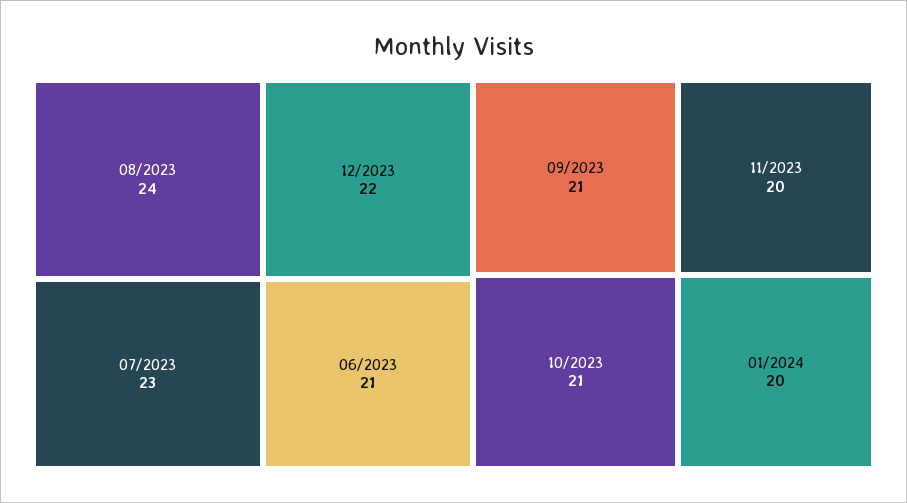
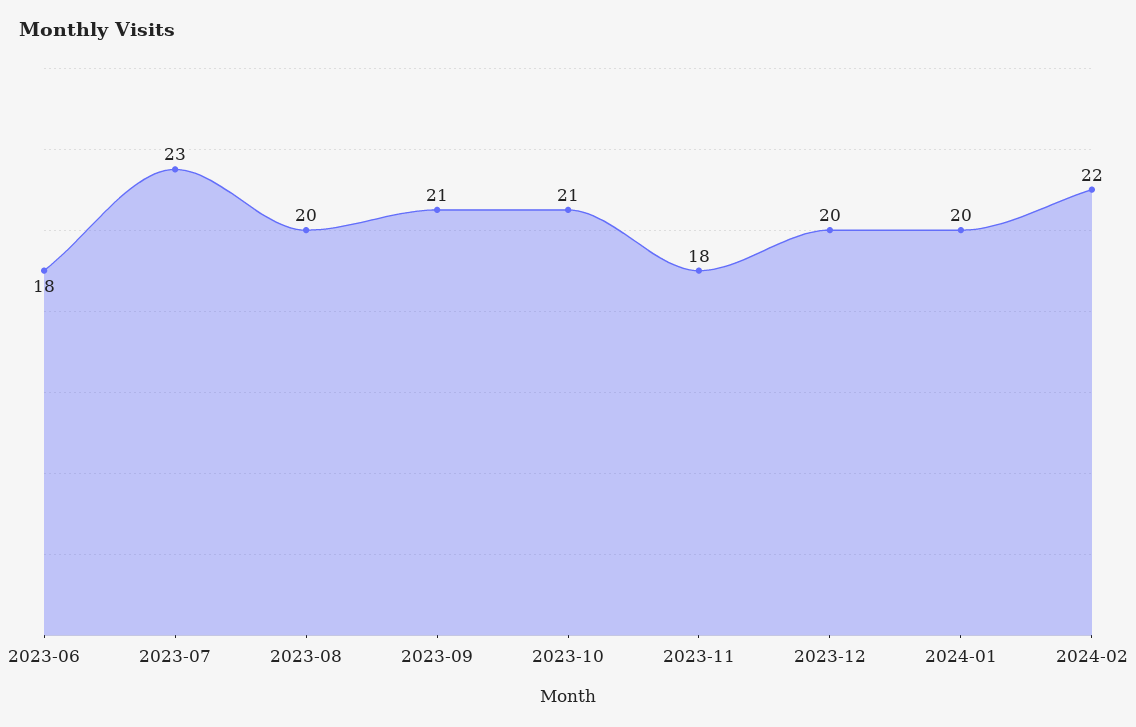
08/2023: 24 -> 20
12/2023: 22 -> 20
06/2023: 21 -> 18
11/2023: 20 -> 18
2024-02: none -> 22

